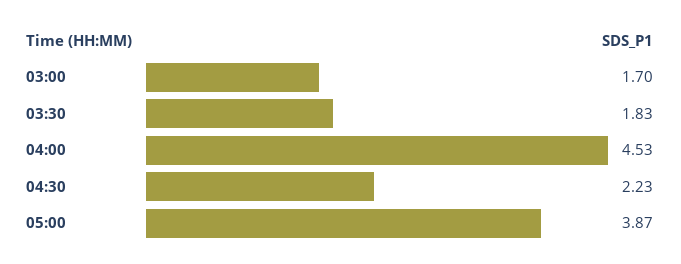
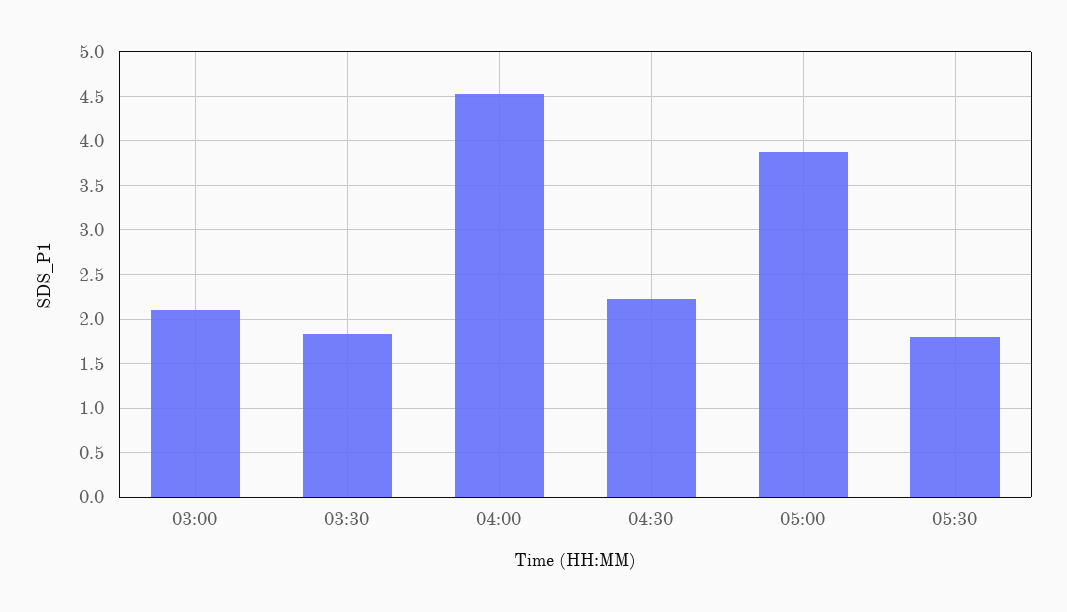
03:00: 1.7 -> 2.1
05:30: none -> 1.8

